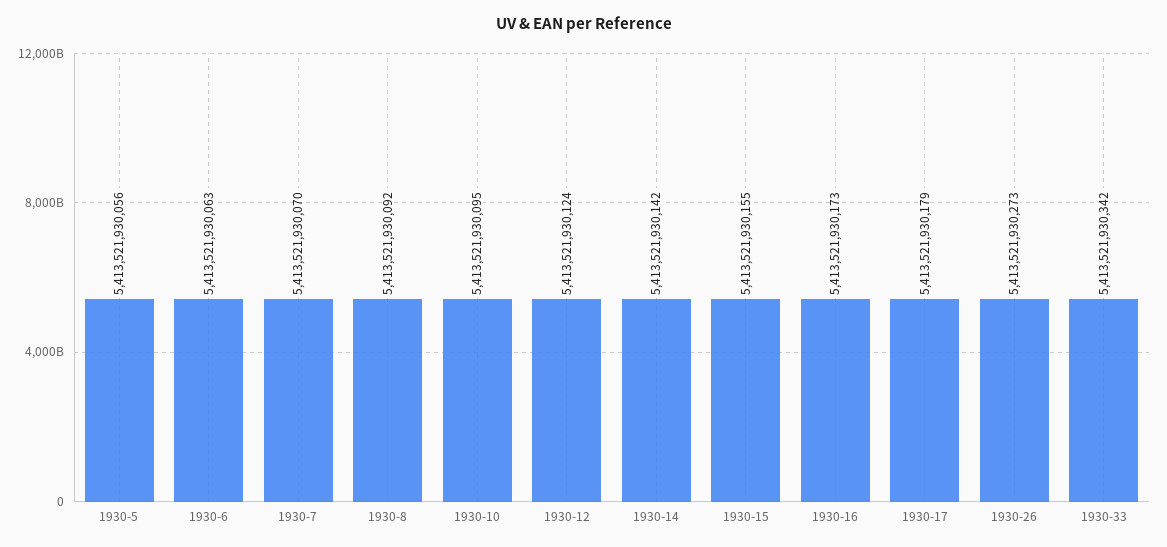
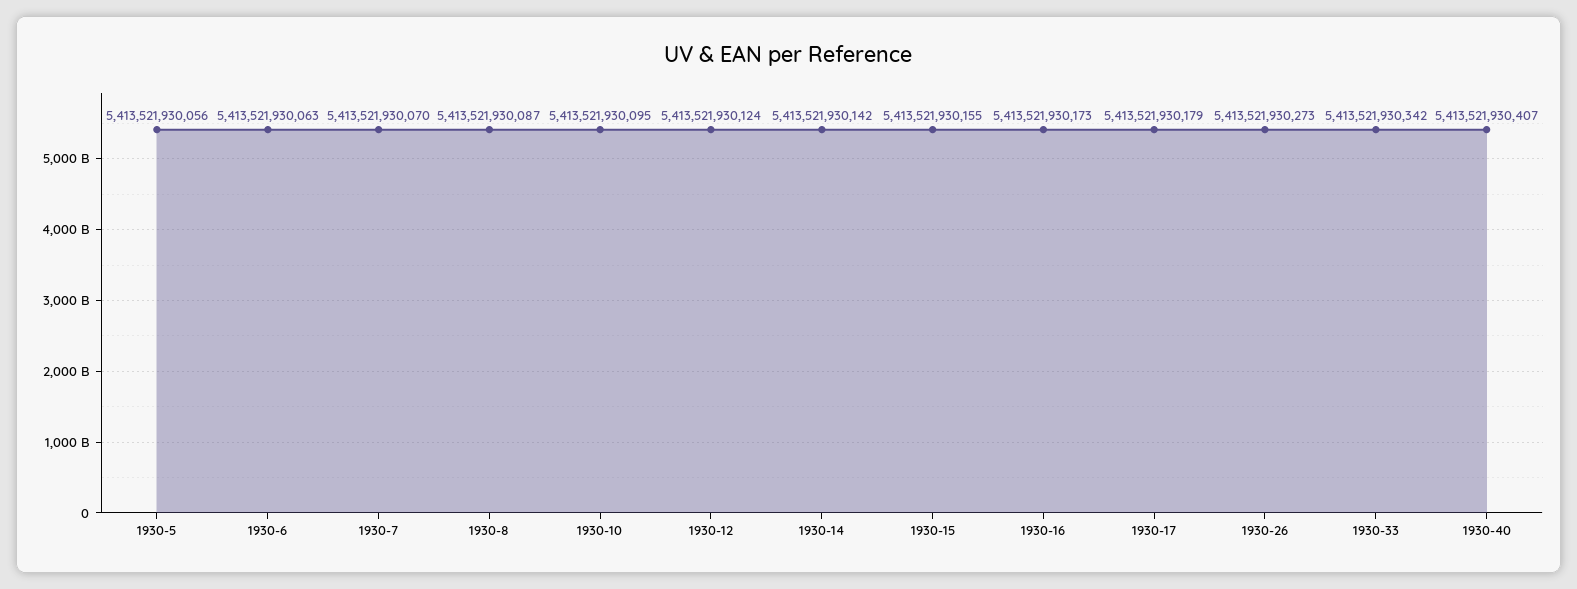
1930-8: 5413521930092 -> 5413521930087
1930-40: none -> 5413521930407

